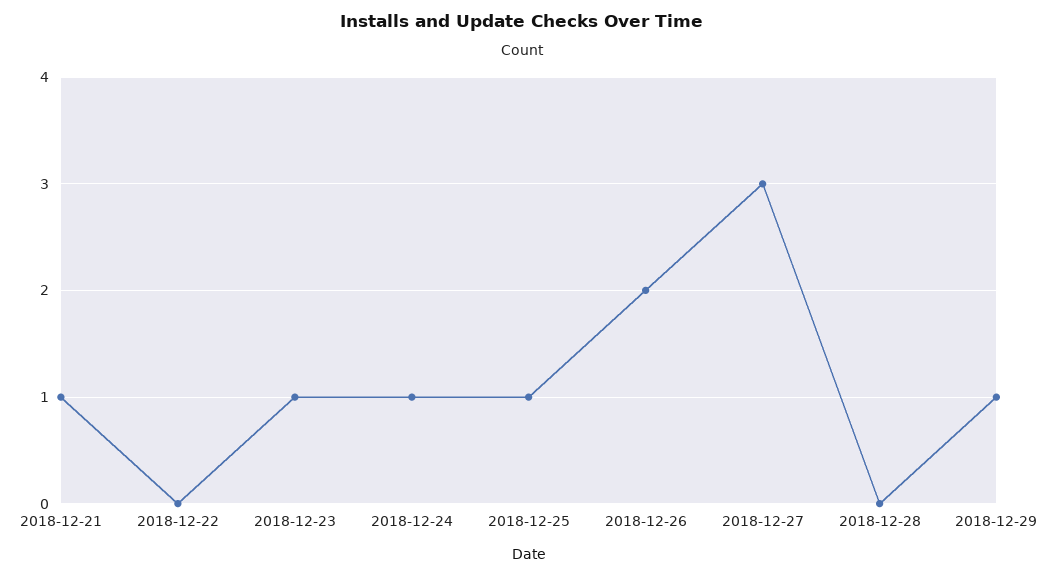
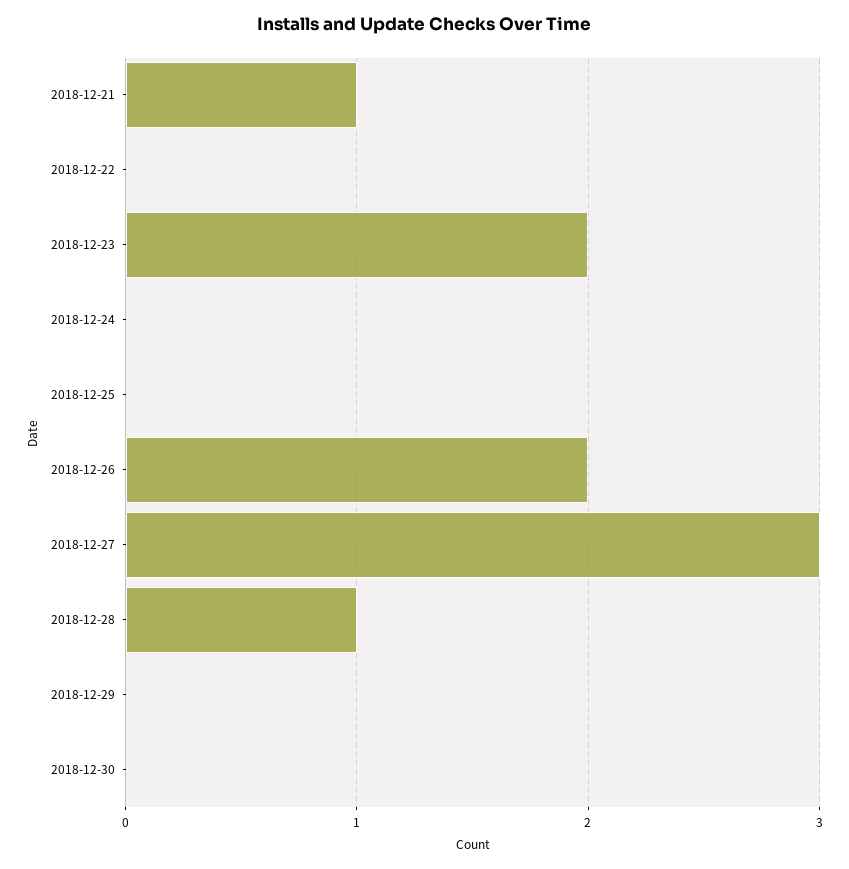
2018-12-23: 1 -> 2
2018-12-24: 1 -> 0
2018-12-25: 1 -> 0
2018-12-28: 0 -> 1
2018-12-29: 1 -> 0
2018-12-30: none -> 0

